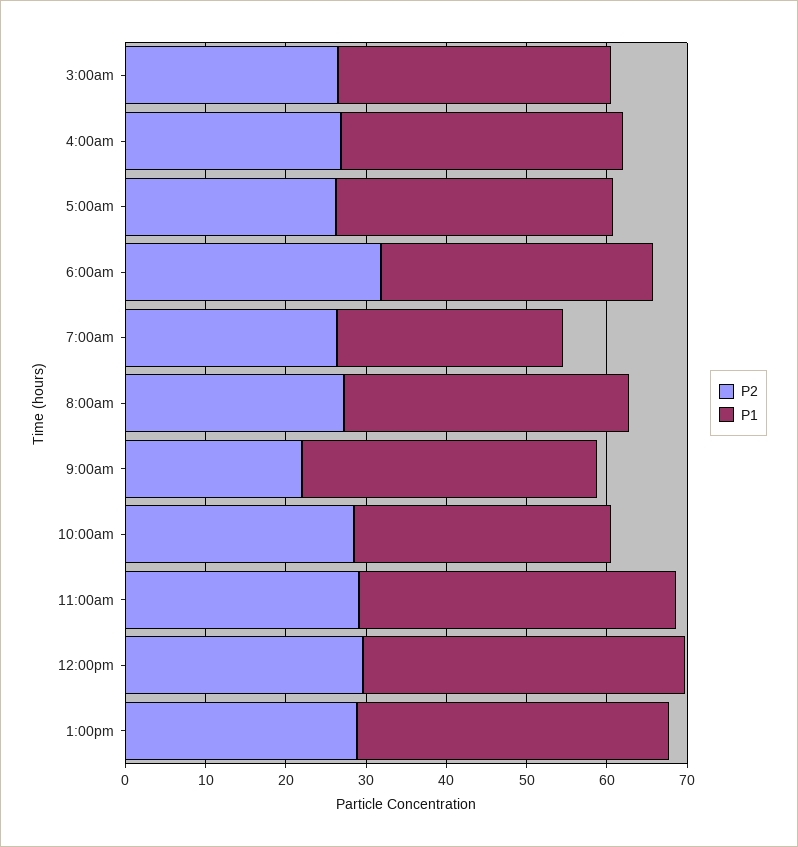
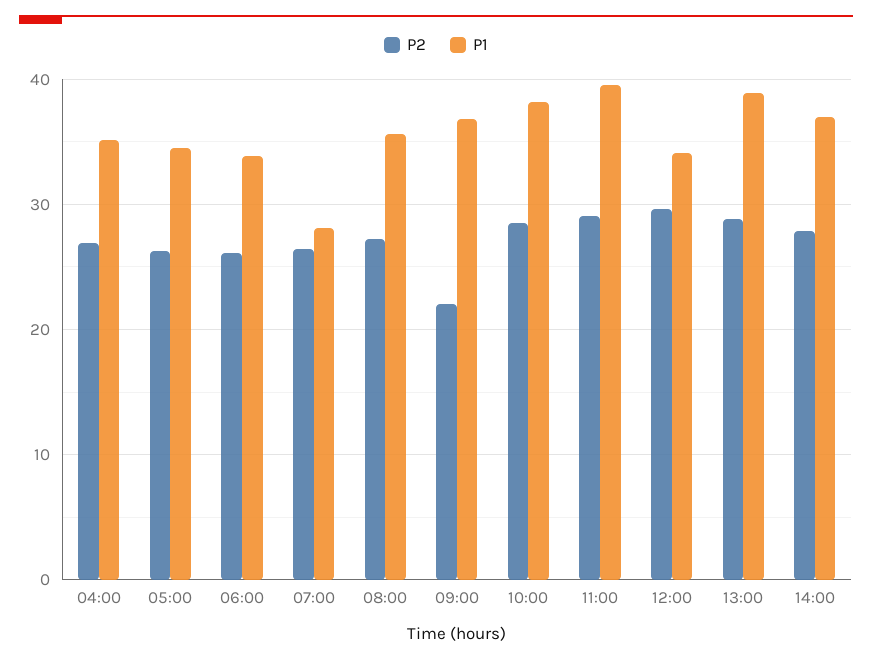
P2, 3:00am: 26 -> none
P1, 3:00am: 34 -> none
P2, 6:00am: 32 -> 26
P1, 10:00am: 32 -> 38
P1, 12:00pm: 40 -> 34
P2, 14:00: none -> 28
P1, 14:00: none -> 37

